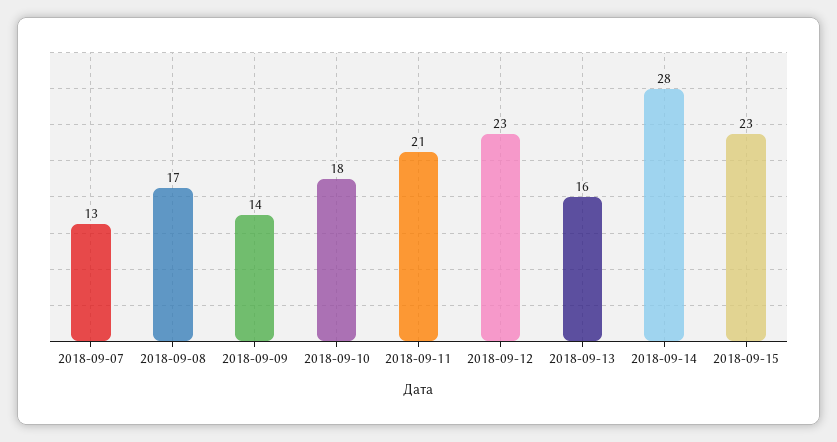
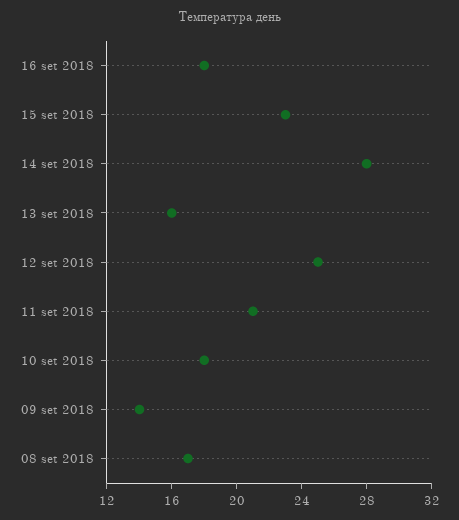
2018-09-07: 13 -> none
2018-09-12: 23 -> 25
16 set 2018: none -> 18

